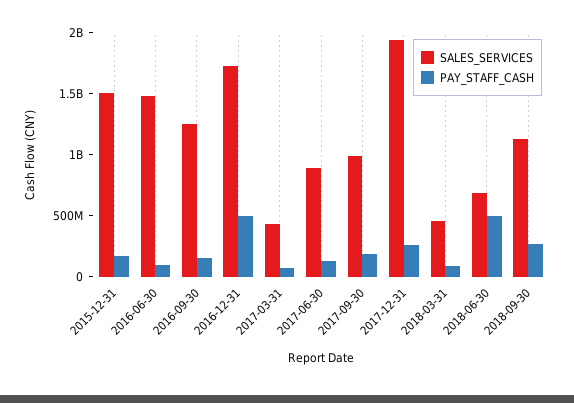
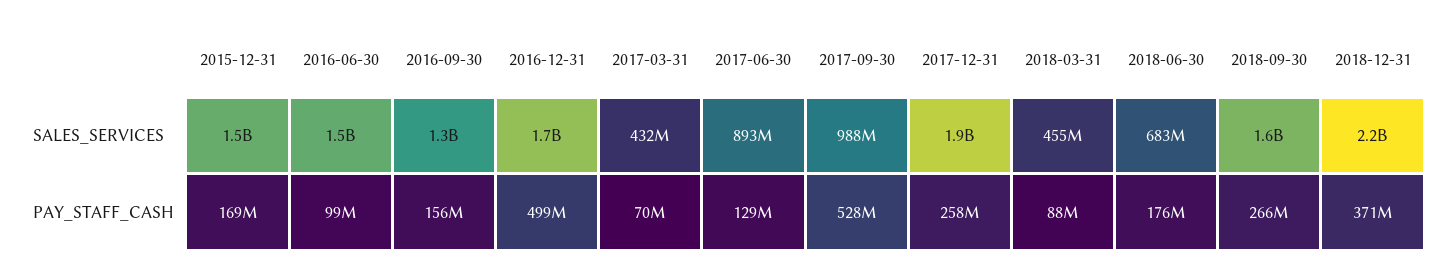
PAY_STAFF_CASH, 2017-09-30: 200000000 -> 528000000
PAY_STAFF_CASH, 2018-06-30: 500000000 -> 176000000
SALES_SERVICES, 2018-09-30: 1100000000 -> 1600000000
SALES_SERVICES, 2018-12-31: none -> 2200000000
PAY_STAFF_CASH, 2018-12-31: none -> 371000000

